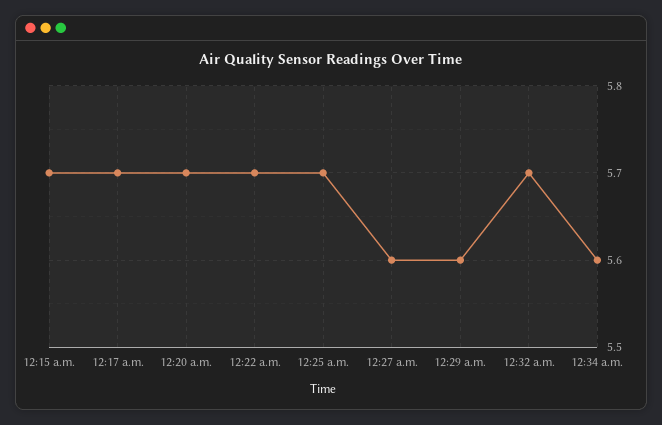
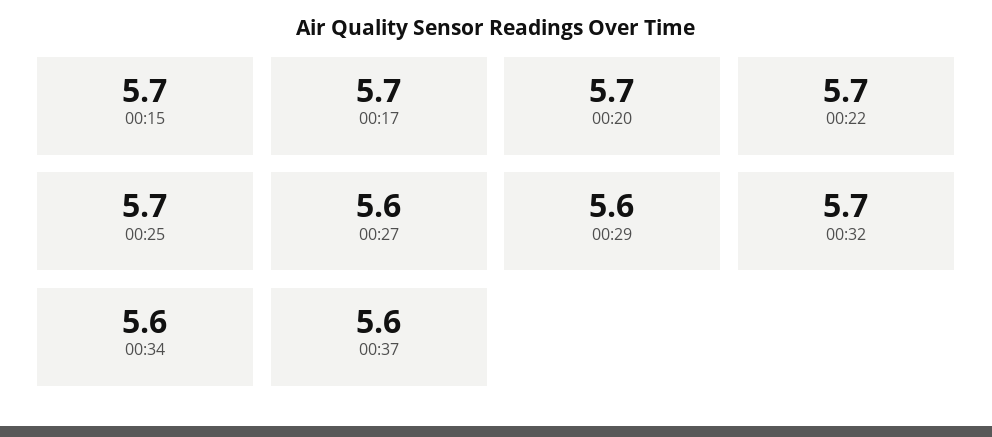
00:37: none -> 5.6

